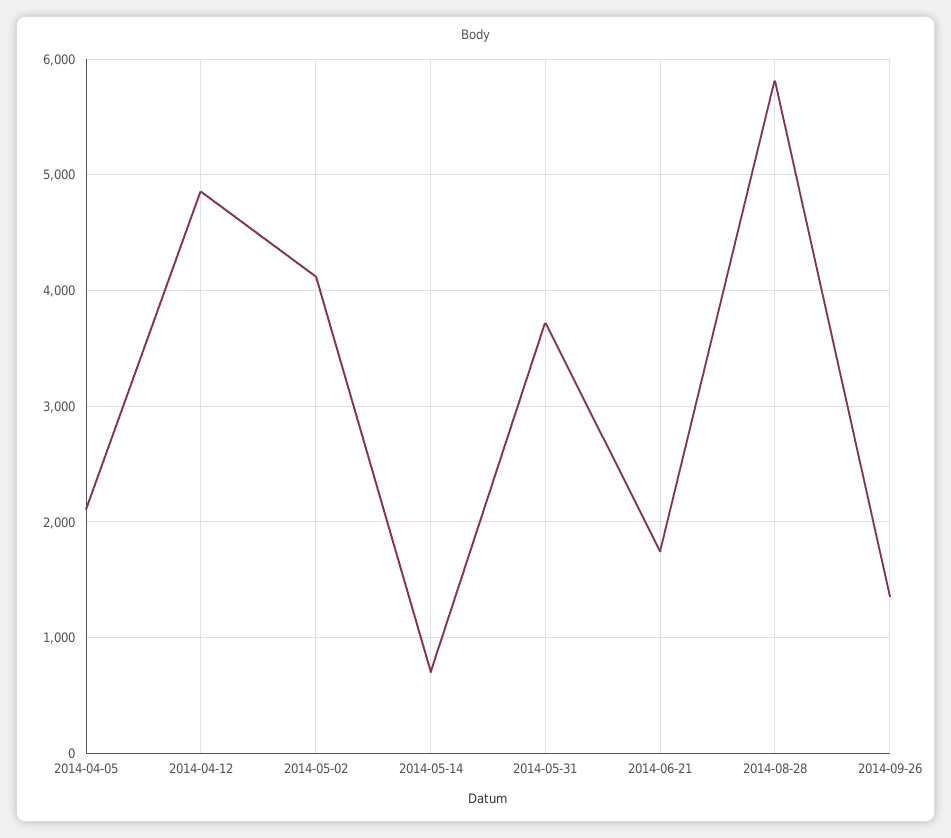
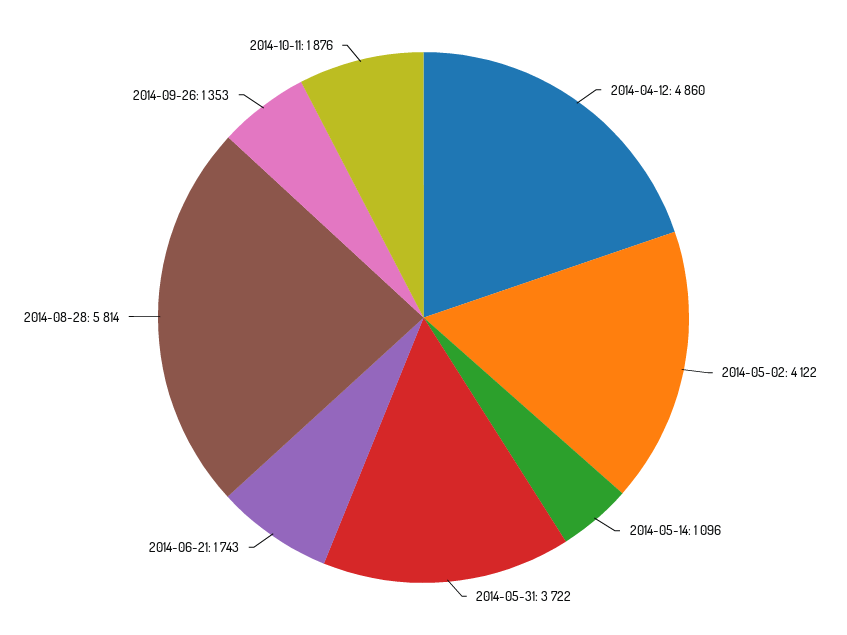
2014-04-05: 2100 -> none
2014-05-14: 700 -> 1096
2014-10-11: none -> 1876

